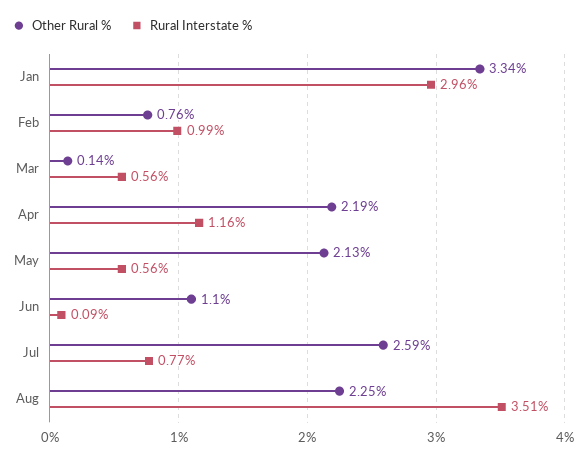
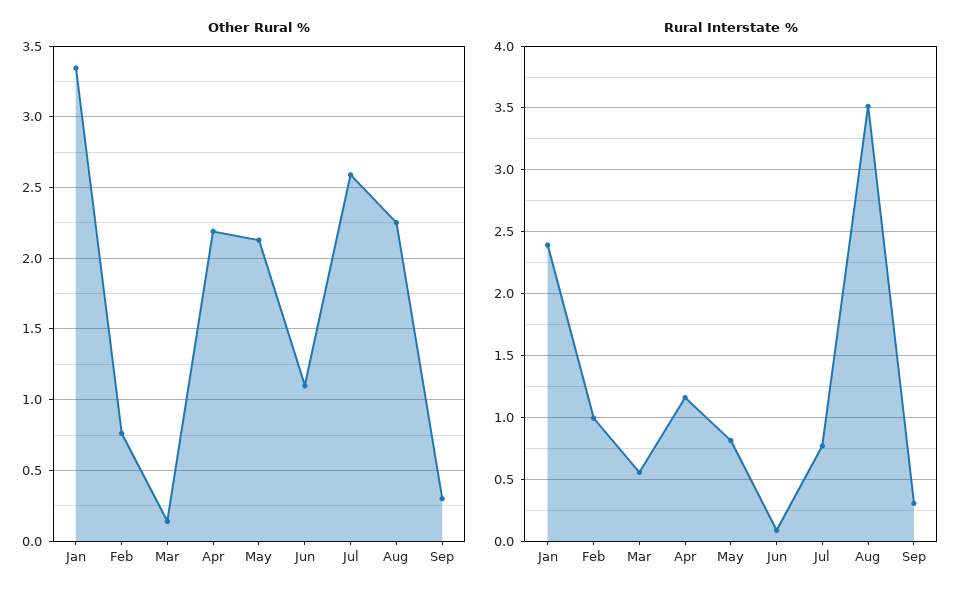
Rural Interstate %, Jan: 2.96 -> 2.4
Rural Interstate %, May: 0.56 -> 0.8
Other Rural %, Sep: none -> 0.3
Rural Interstate %, Sep: none -> 0.3

